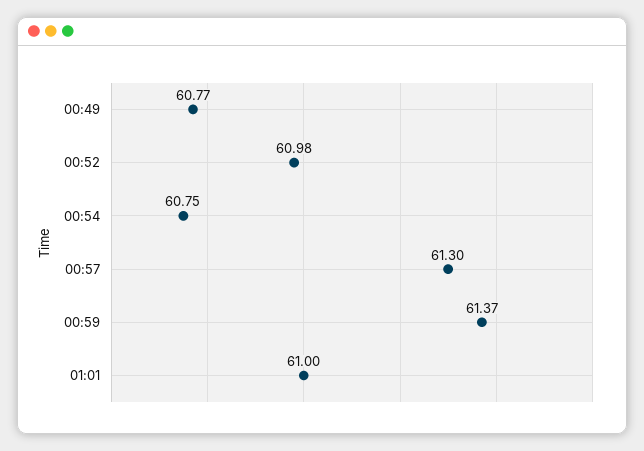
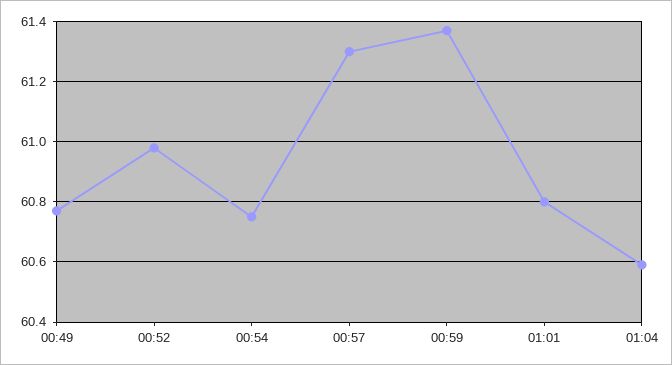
01:01: 61 -> 60.8
01:04: none -> 60.6

